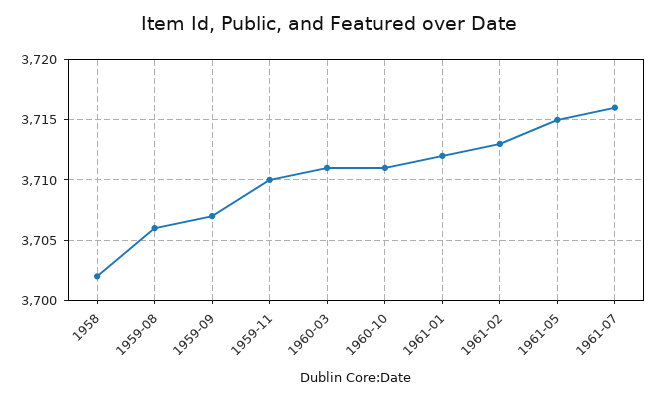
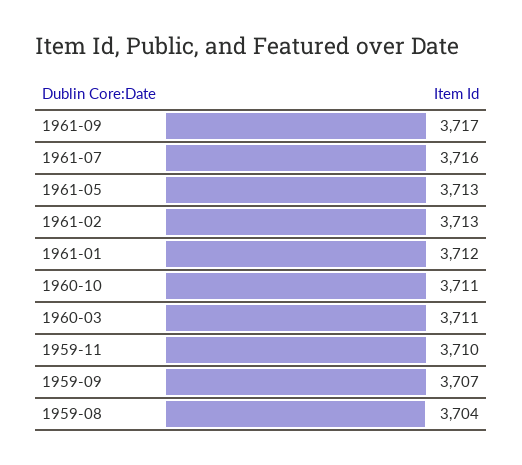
1958: 3702 -> none
1959-08: 3706 -> 3704
1961-05: 3715 -> 3713
1961-09: none -> 3717

